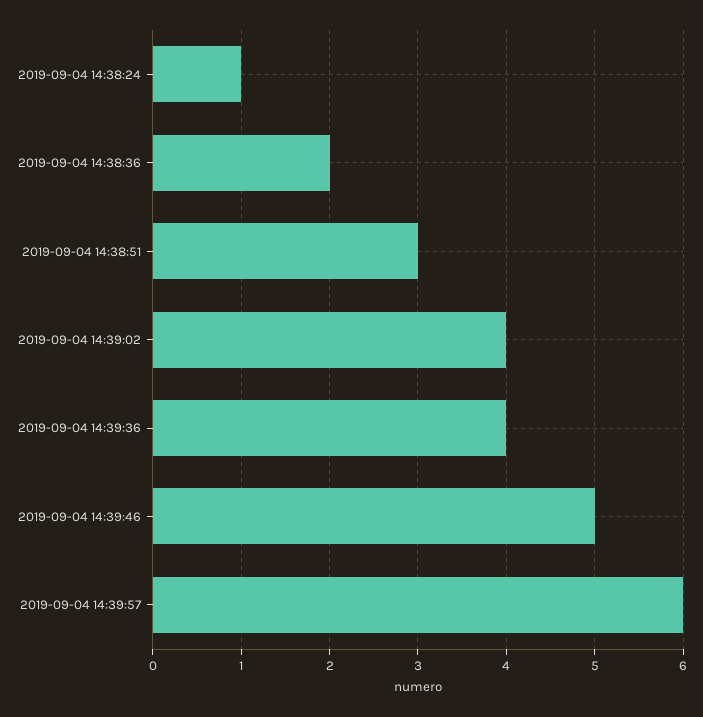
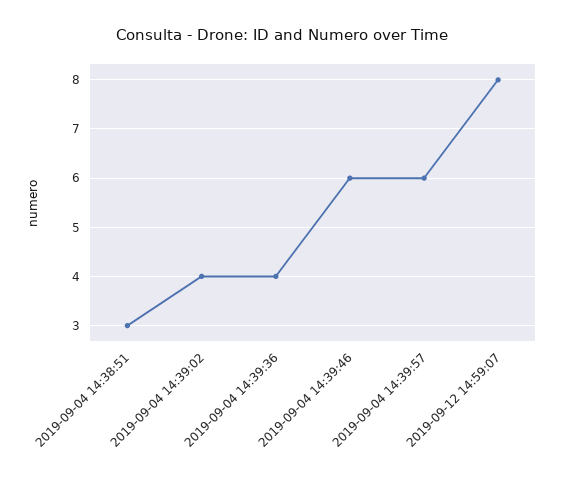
2019-09-04 14:38:24: 1 -> none
2019-09-04 14:38:36: 2 -> none
2019-09-04 14:39:46: 5 -> 6
2019-09-12 14:59:07: none -> 8

